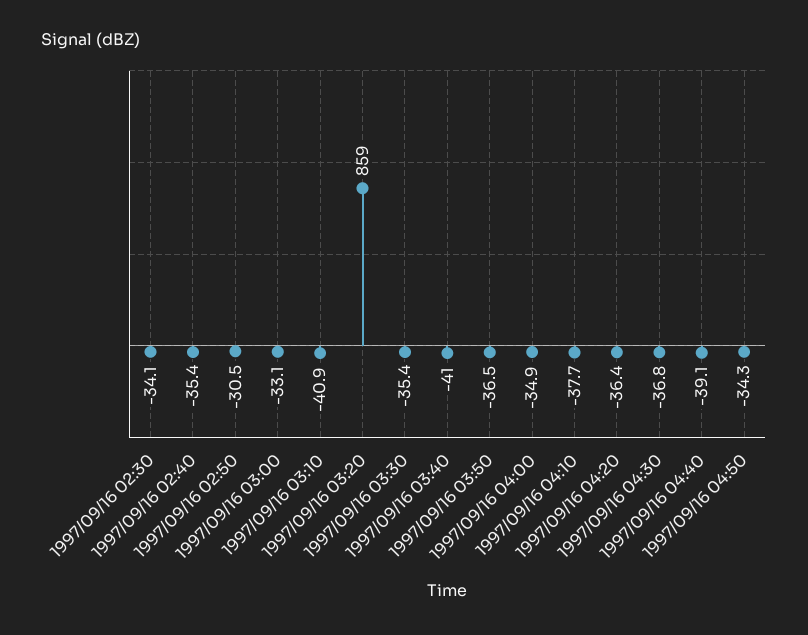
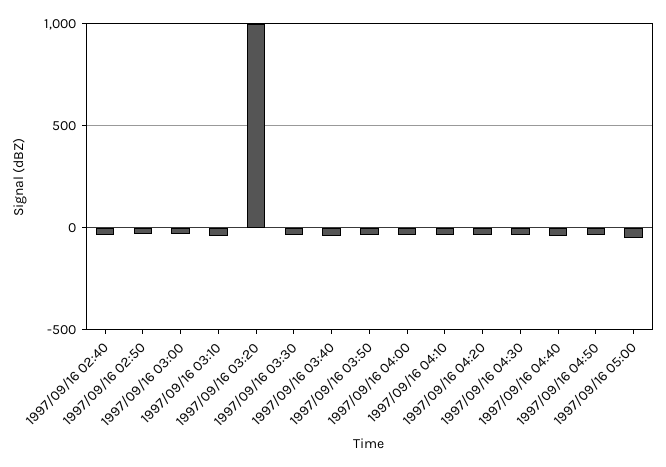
1997/09/16 02:30: -34.1 -> none
1997/09/16 03:20: 859 -> 1000
1997/09/16 05:00: none -> -50

